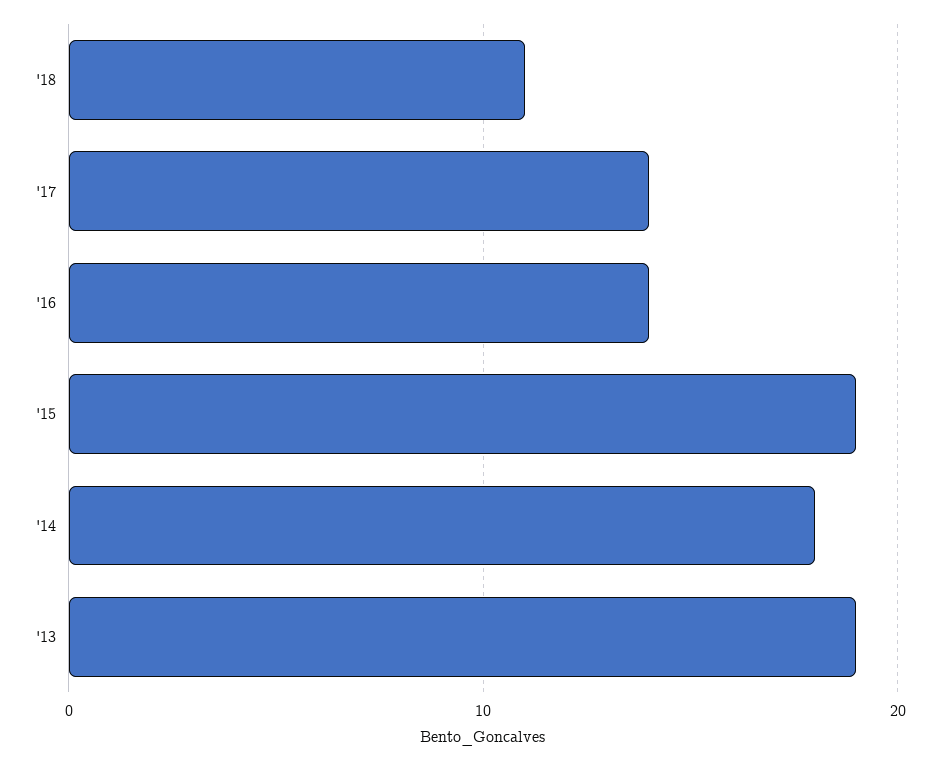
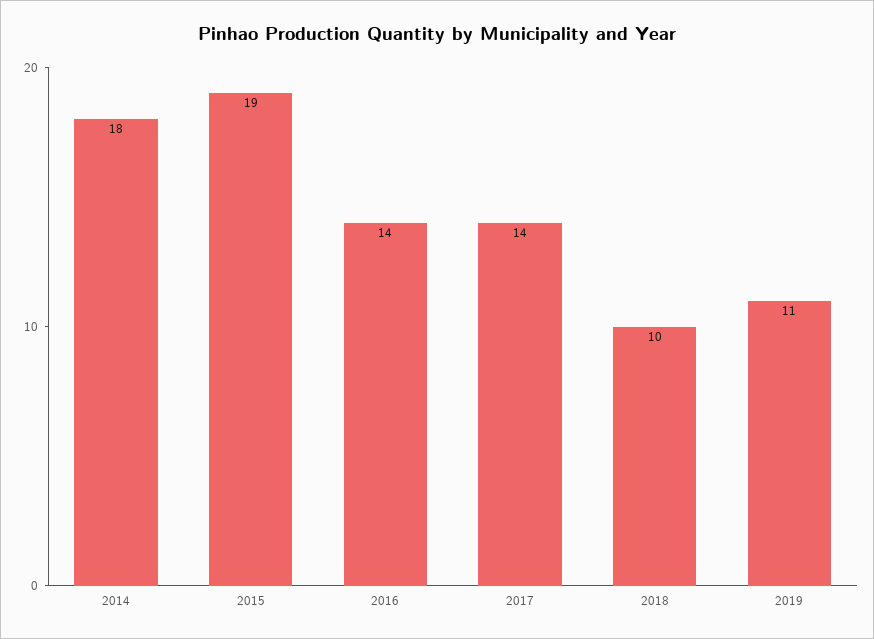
'18: 11 -> 10
'13: 19 -> none
2019: none -> 11

